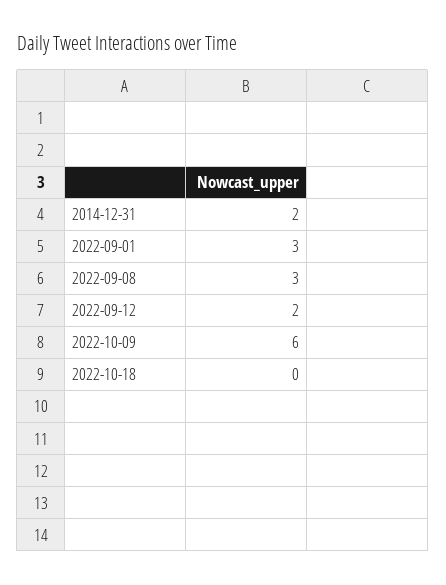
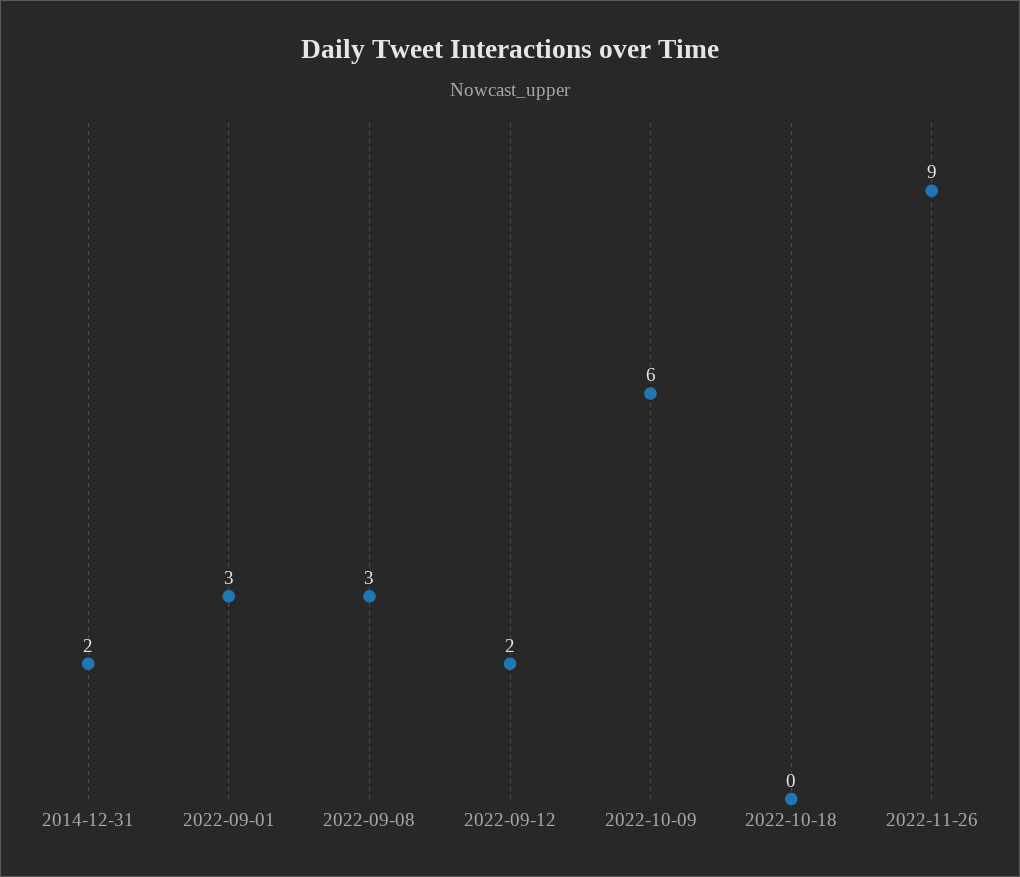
2022-11-26: none -> 9

